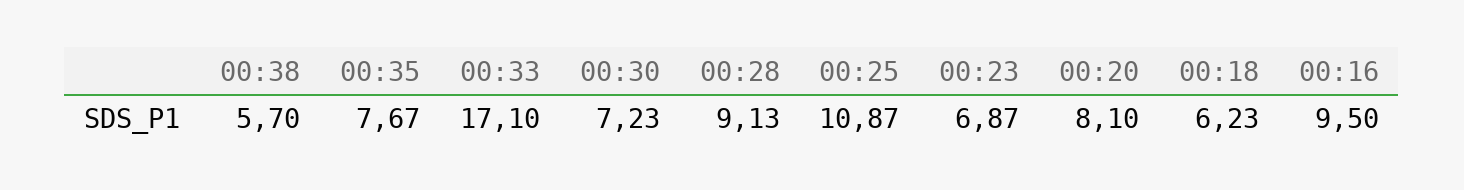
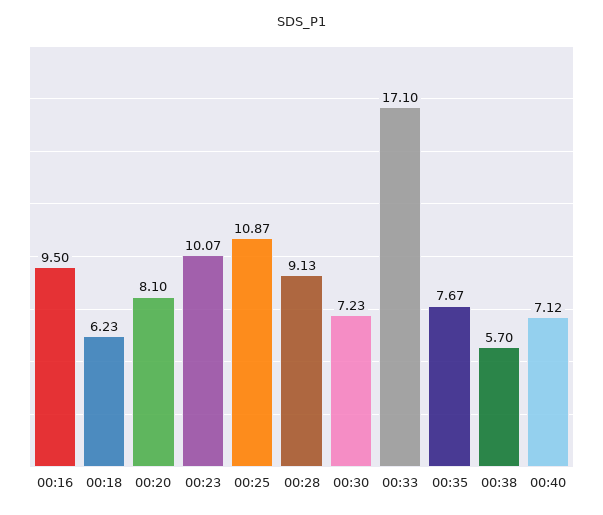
00:23: 6.87 -> 10.07
00:40: none -> 7.12

